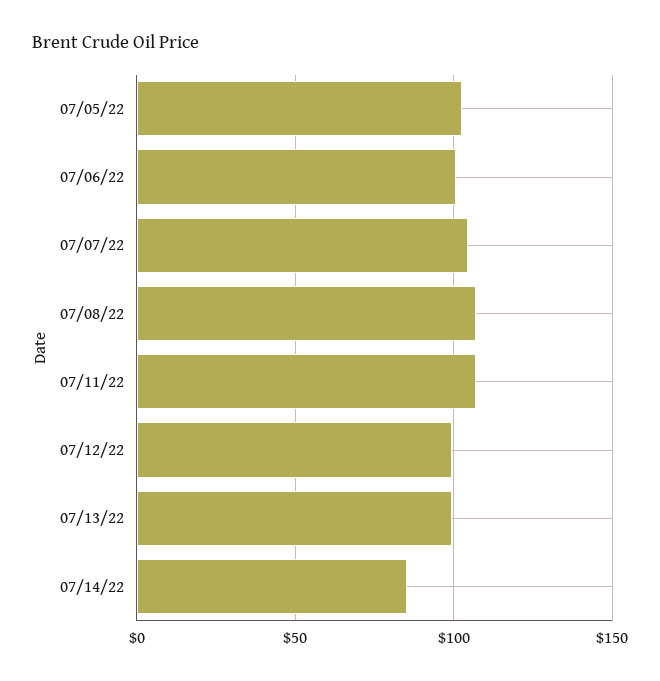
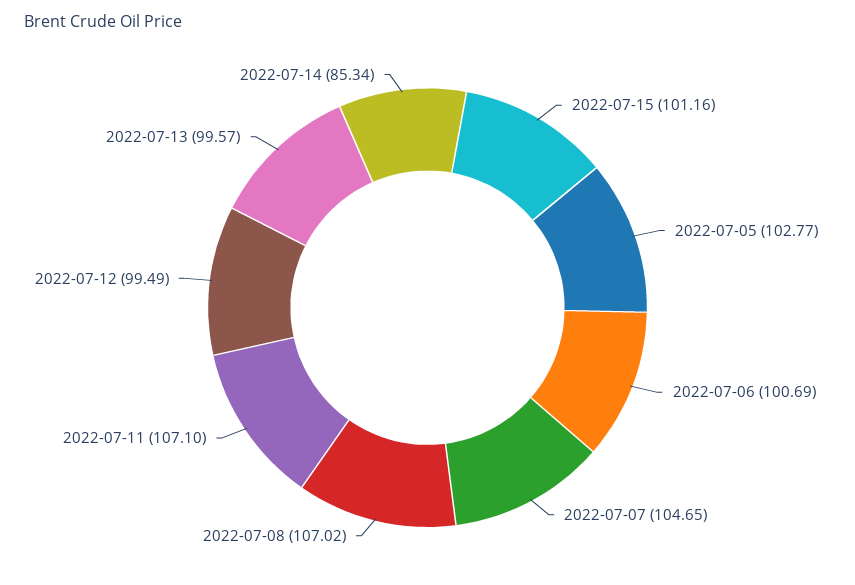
2022-07-15: none -> 101.16

